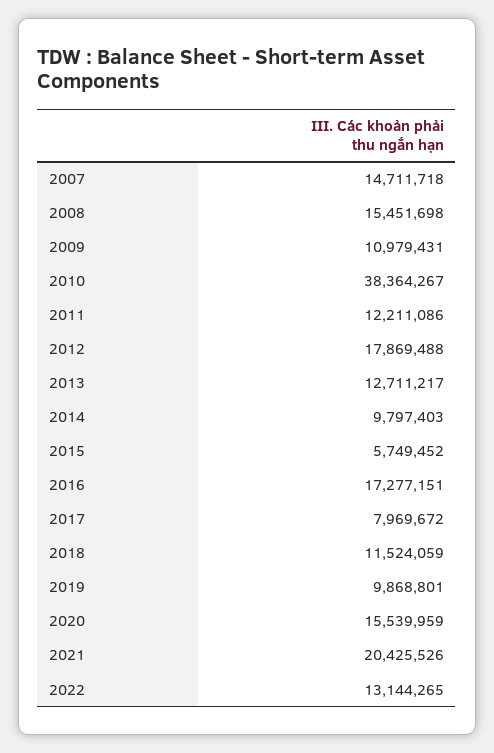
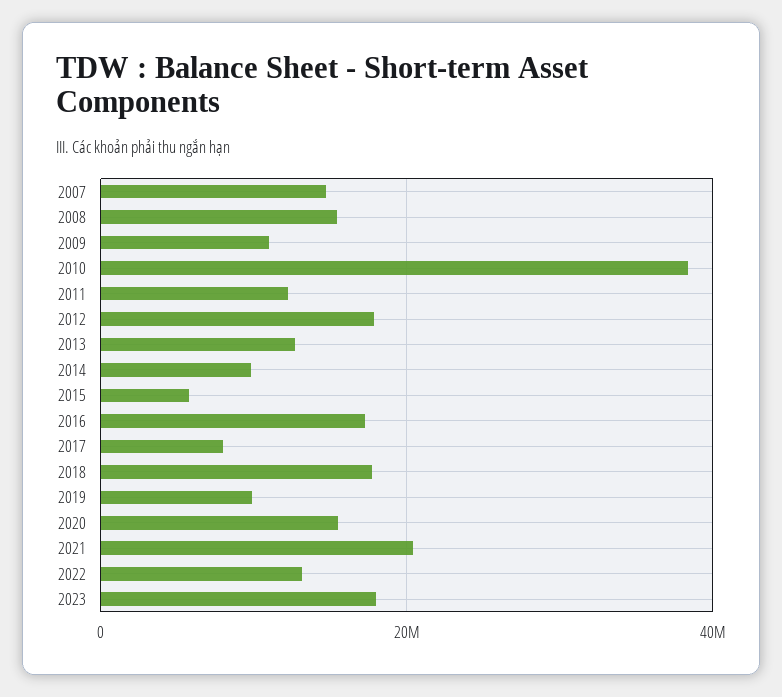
2018: 11524059 -> 18000000
2023: none -> 18000000

